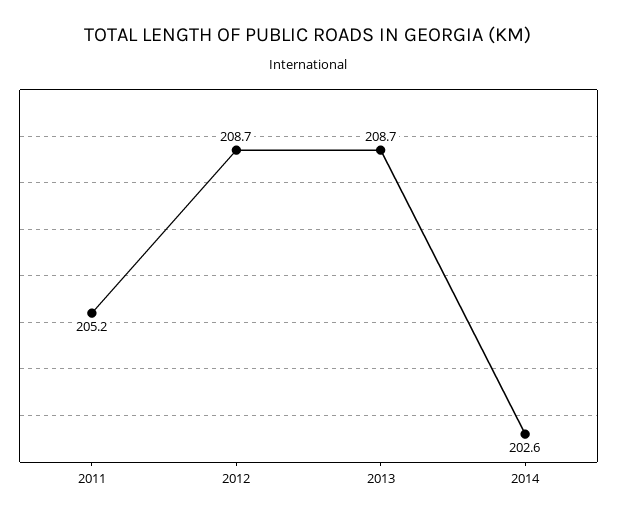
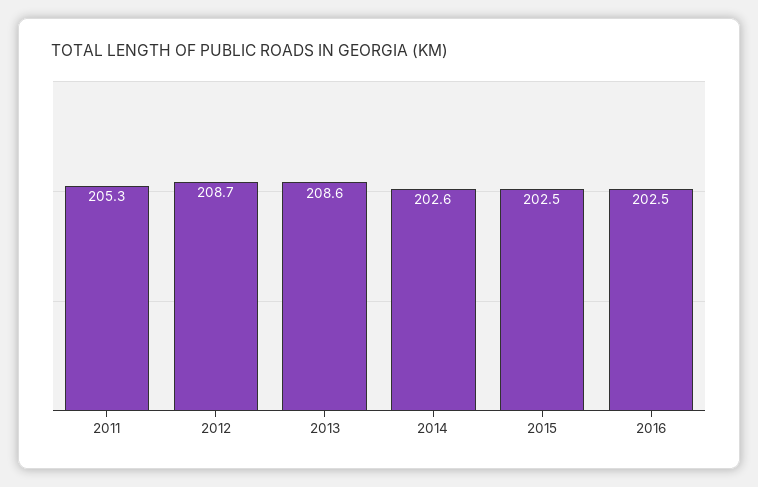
2011: 205.2 -> 205.3
2013: 208.7 -> 208.6
2015: none -> 202.5
2016: none -> 202.5

